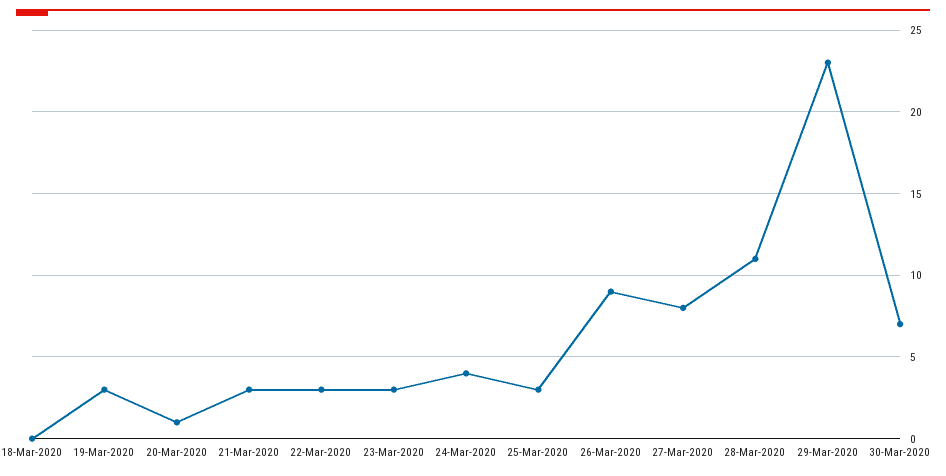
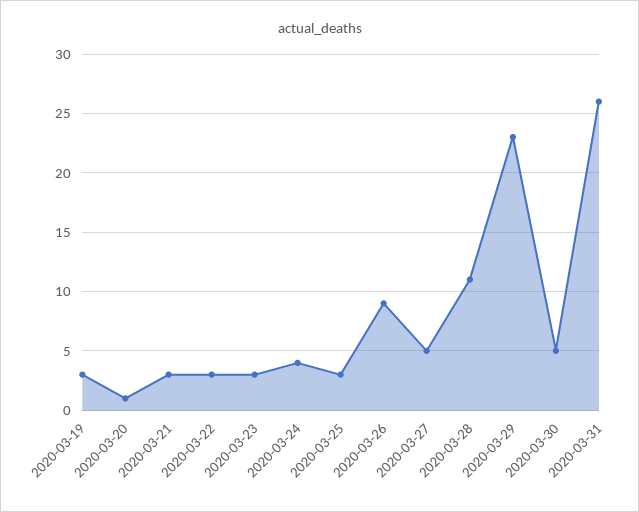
18-Mar-2020: 0 -> none
27-Mar-2020: 8 -> 5
30-Mar-2020: 7 -> 5
2020-03-31: none -> 26

